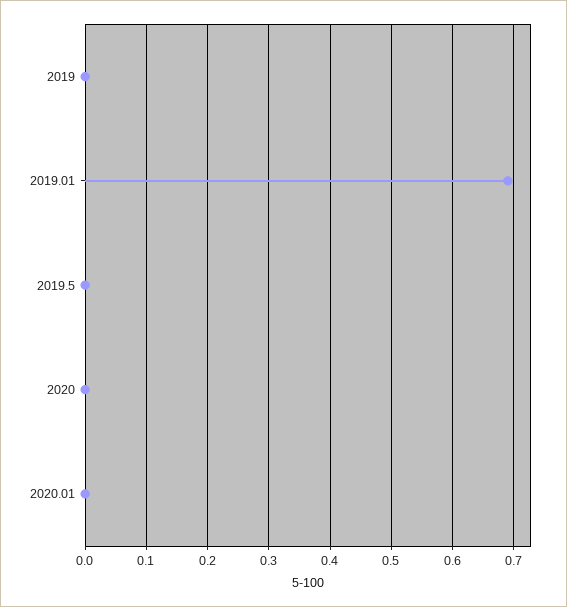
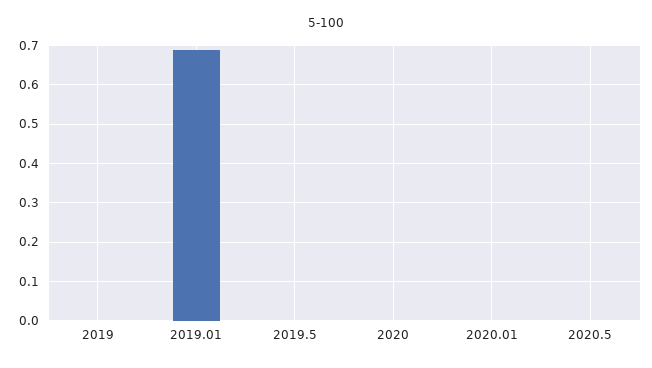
2020.5: none -> 0

